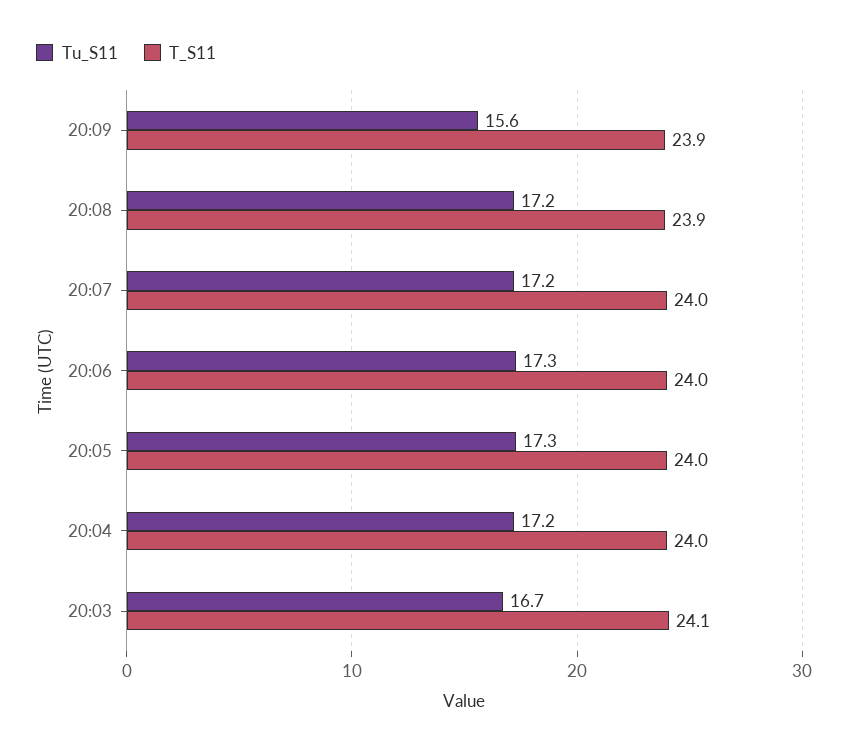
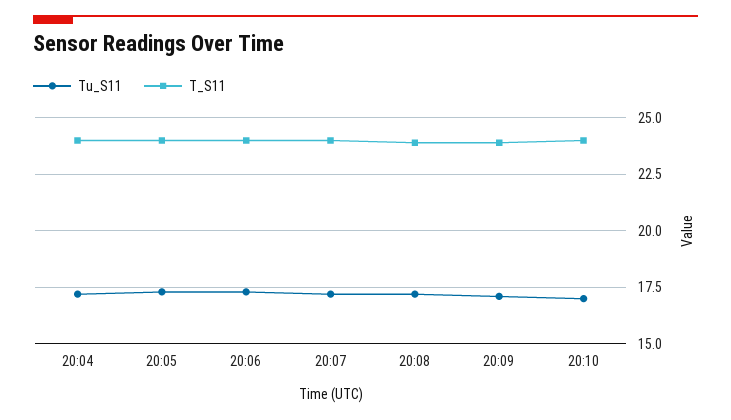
Tu_S11, 20:09: 15.6 -> 17
Tu_S11, 20:03: 16.7 -> none
T_S11, 20:03: 24.1 -> none
Tu_S11, 20:10: none -> 17
T_S11, 20:10: none -> 24

